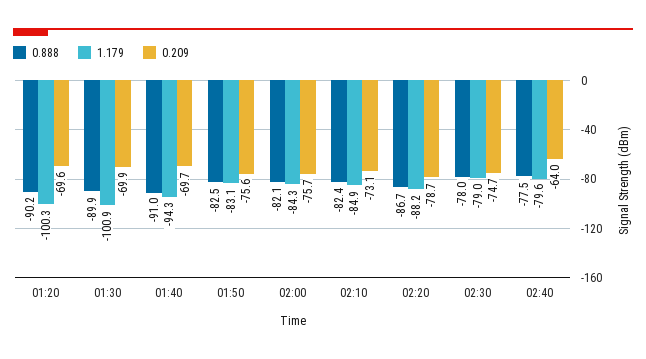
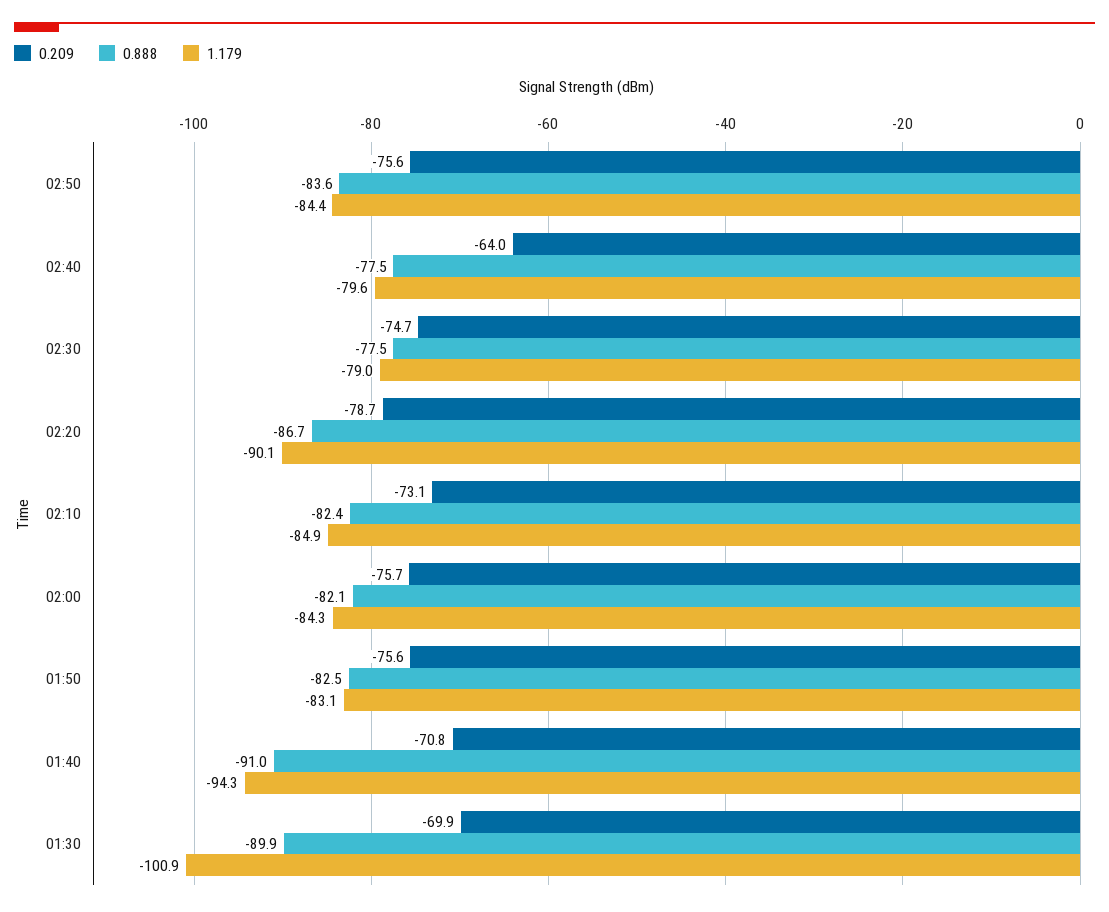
0.888, 01:20: -90.2 -> none
1.179, 01:20: -100.3 -> none
0.209, 01:20: -69.6 -> none
0.209, 01:40: -69.7 -> -70.8
1.179, 02:20: -88.2 -> -90.1
0.888, 02:30: -78 -> -77.5
0.209, 02:50: none -> -75.6
0.888, 02:50: none -> -83.6
1.179, 02:50: none -> -84.4

